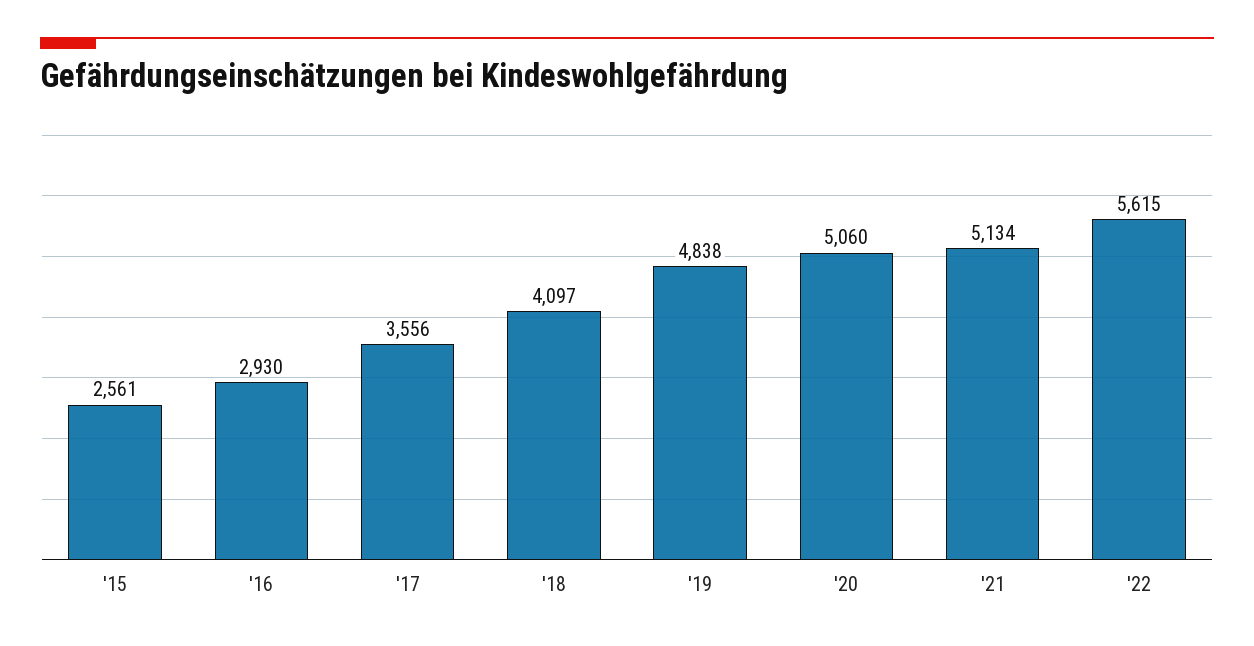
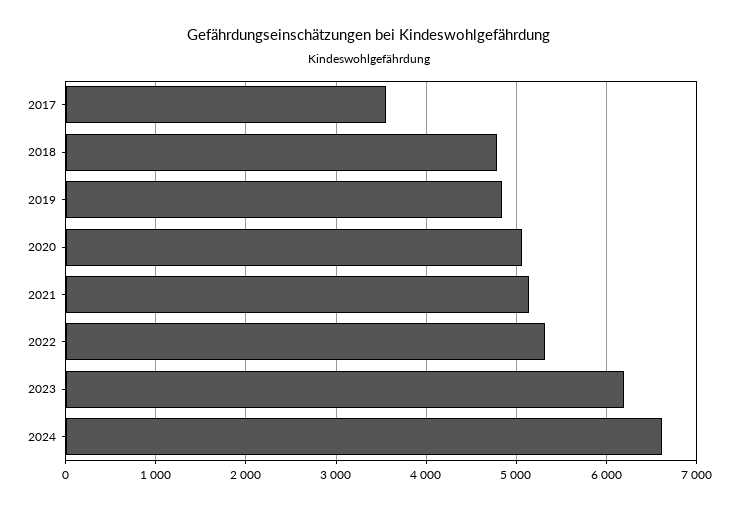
'15: 2561 -> none
'16: 2930 -> none
'18: 4097 -> 4800
'22: 5615 -> 5300
2023: none -> 6200
2024: none -> 6600

